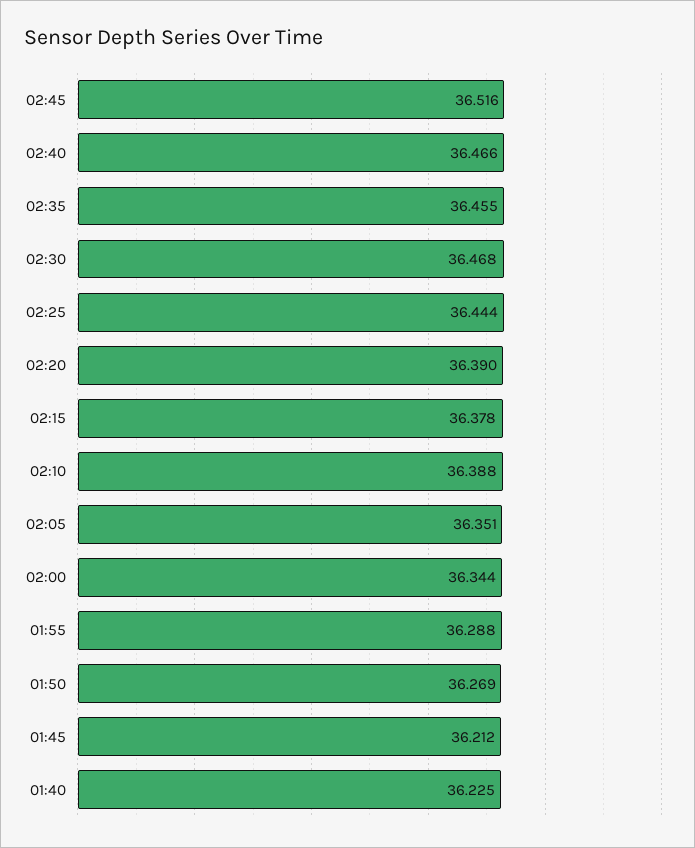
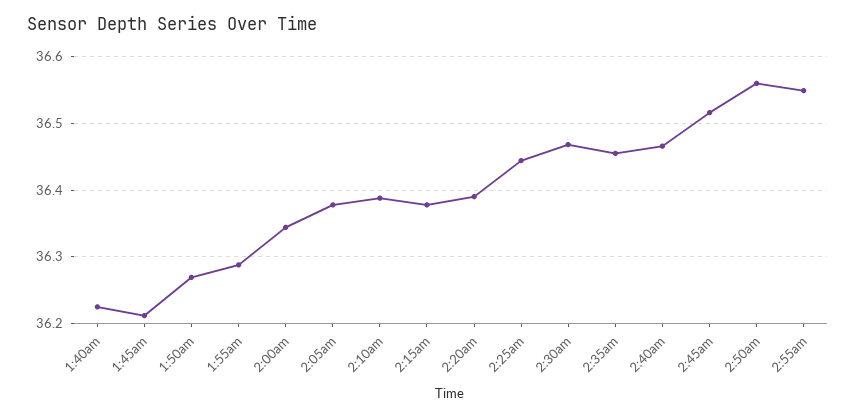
02:05: 36.351 -> 36.38
2:50am: none -> 36.56
2:55am: none -> 36.55

